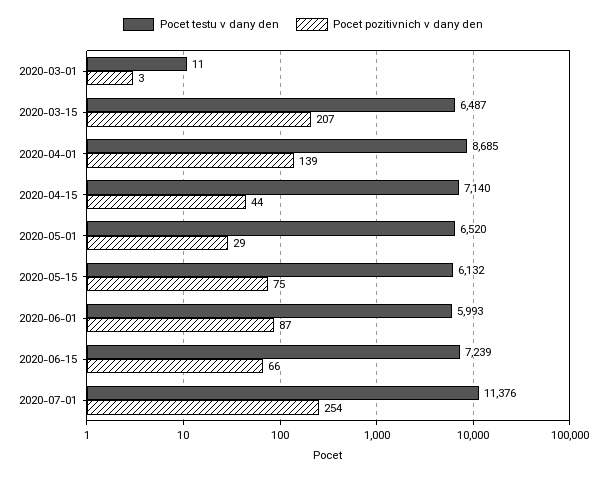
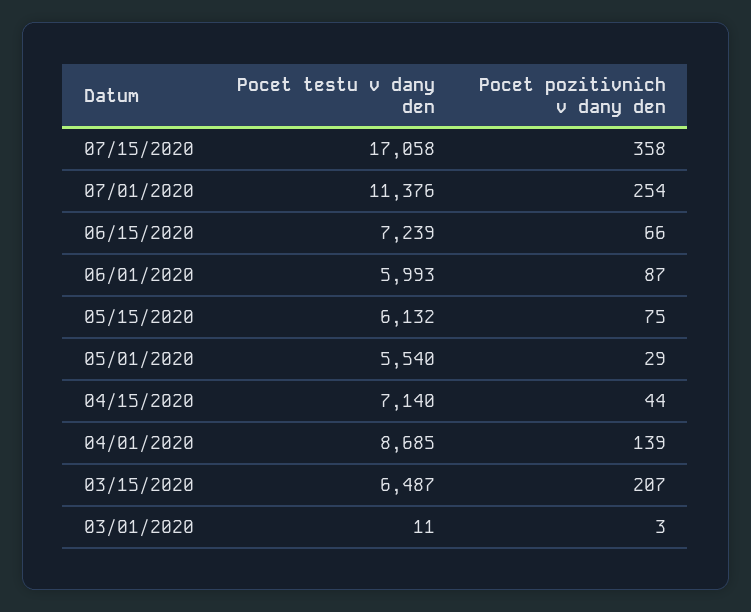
Pocet testu v dany den, 2020-05-01: 6520 -> 5540
Pocet testu v dany den, 07/15/2020: none -> 17058
Pocet pozitivnich v dany den, 07/15/2020: none -> 358

